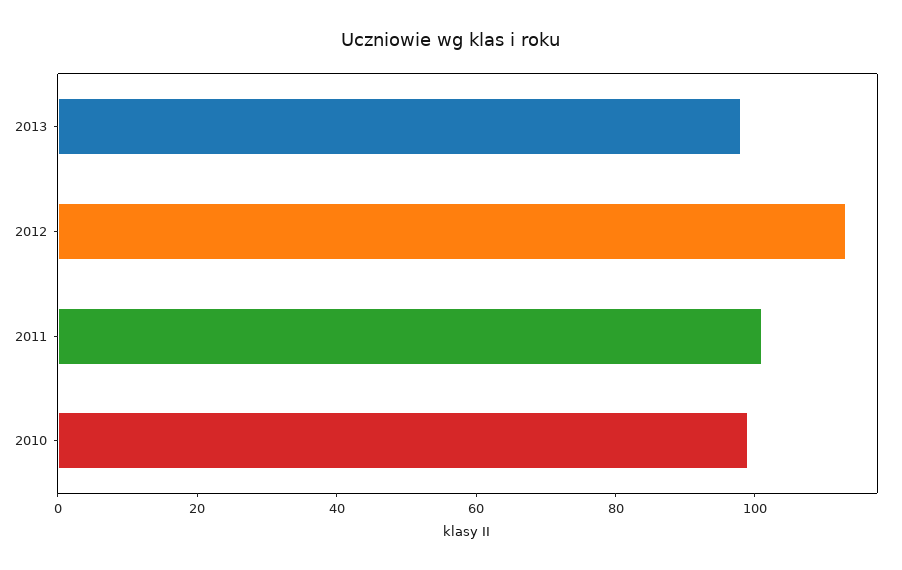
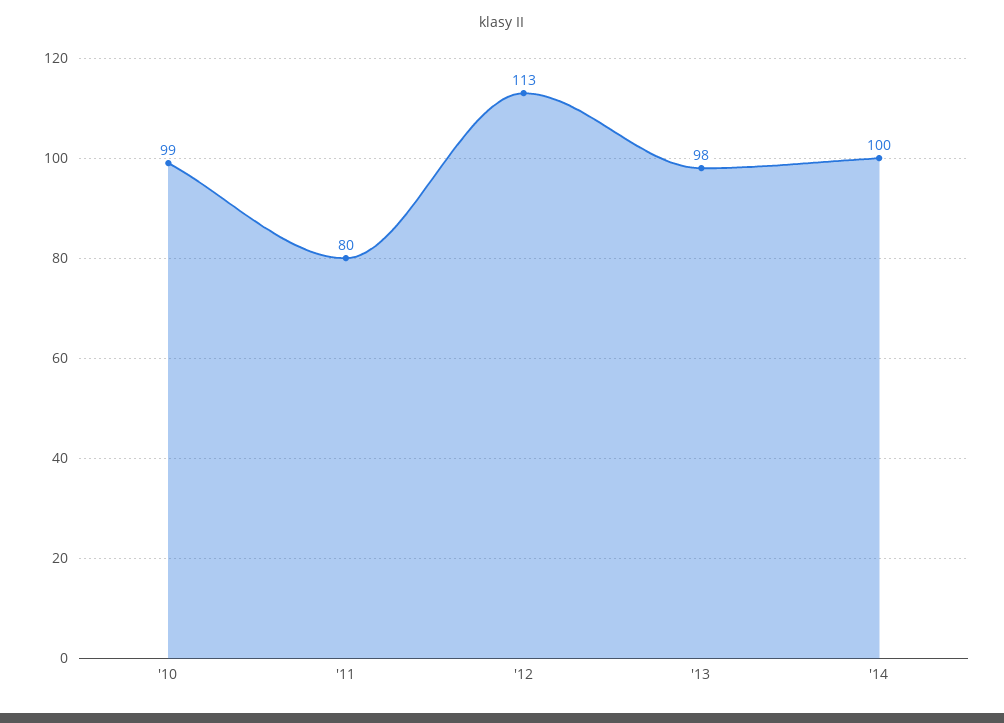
2011: 100 -> 80
'14: none -> 100

